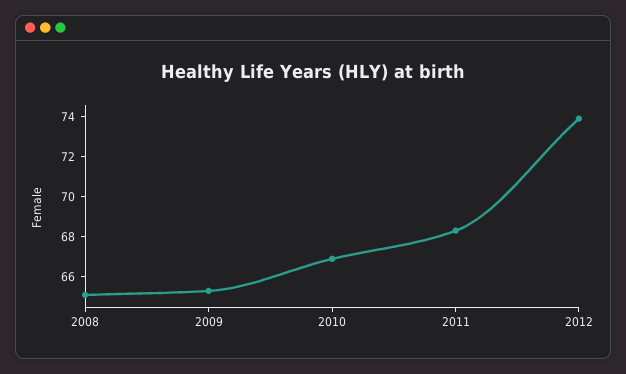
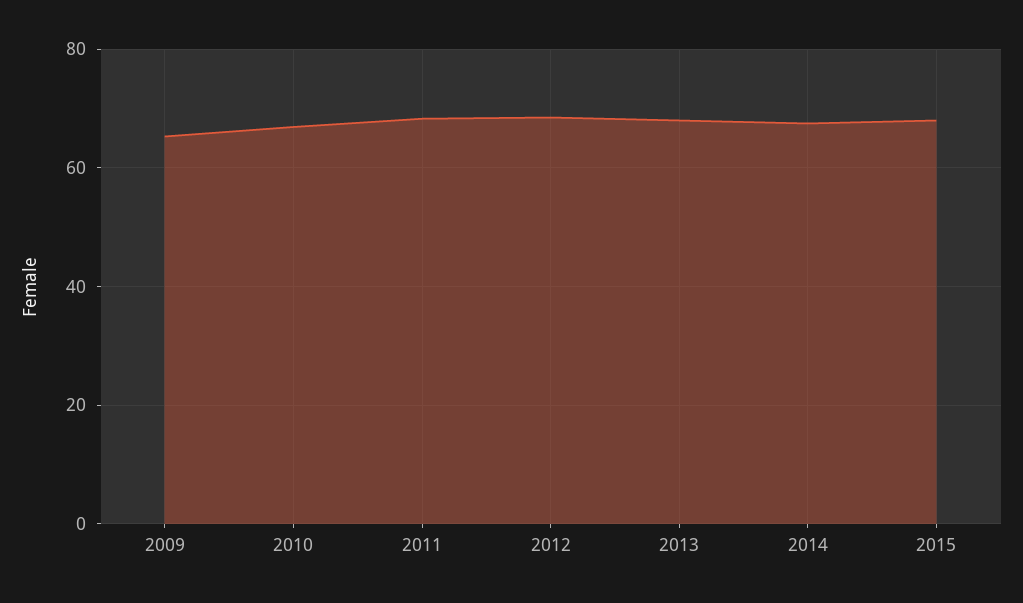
2008: 65 -> none
2012: 74 -> 68
2013: none -> 68
2014: none -> 68
2015: none -> 68

